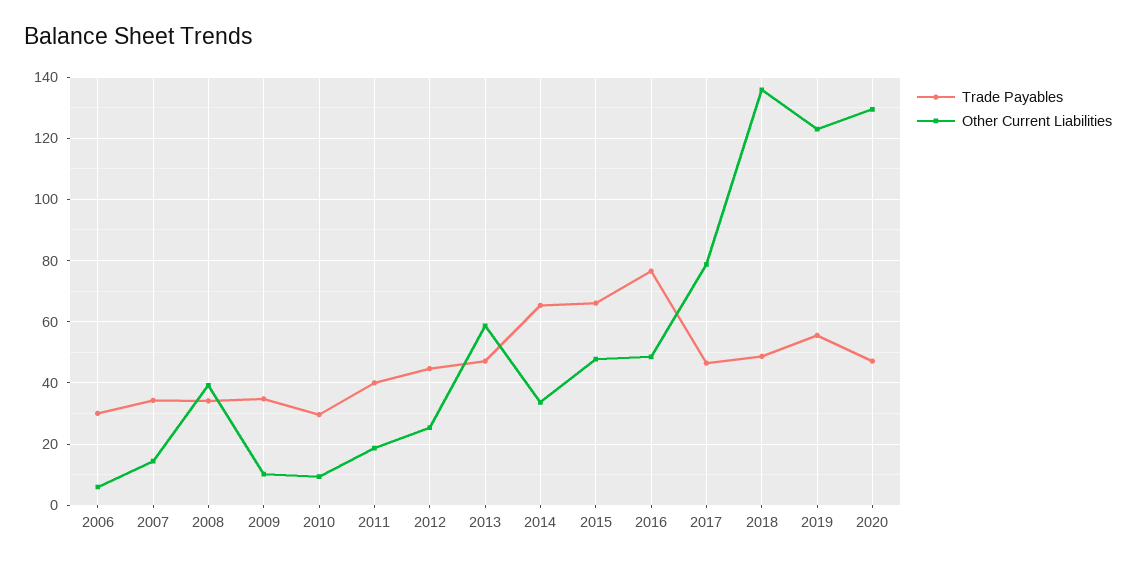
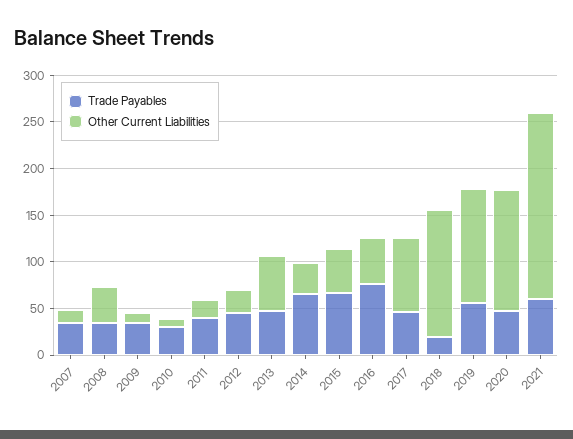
Trade Payables, 2006: 30 -> none
Other Current Liabilities, 2006: 6 -> none
Trade Payables, 2018: 48 -> 20
Trade Payables, 2021: none -> 60
Other Current Liabilities, 2021: none -> 200

